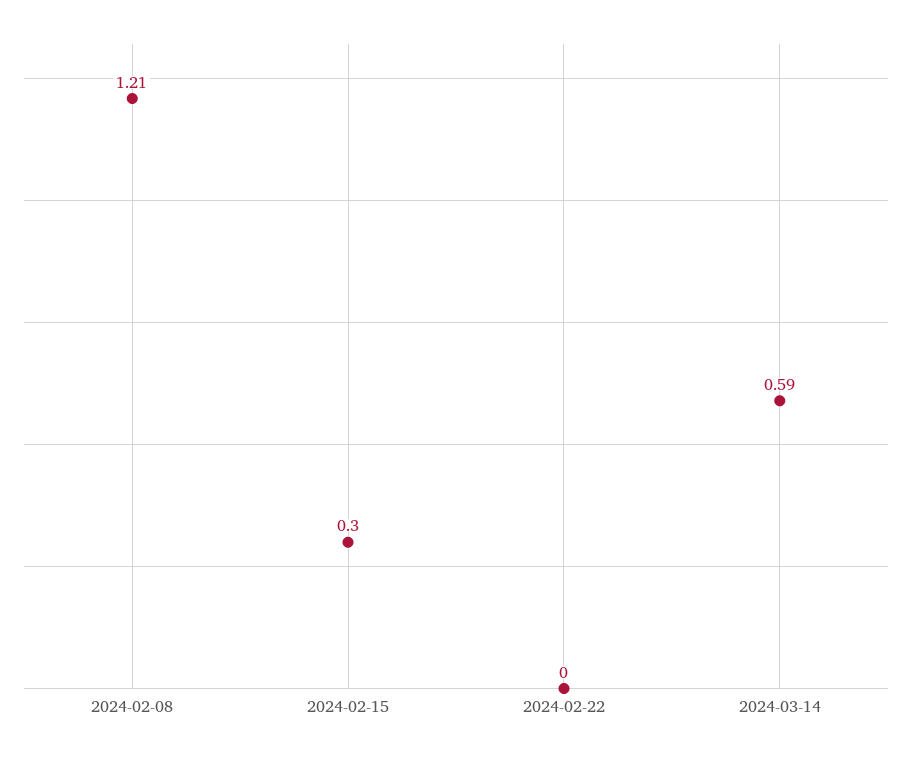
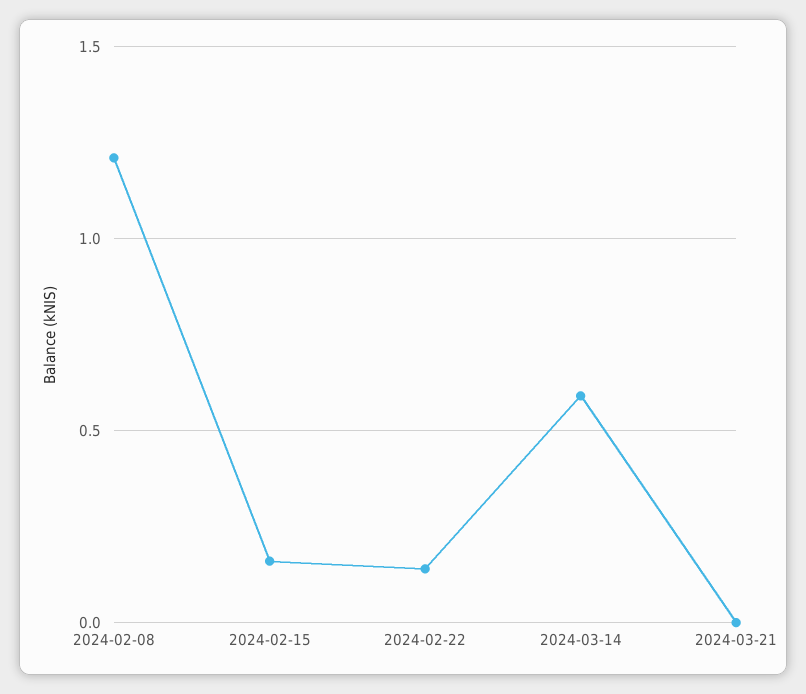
2024-02-15: 0.3 -> 0.15
2024-02-22: 0 -> 0.15
2024-03-21: none -> 0

